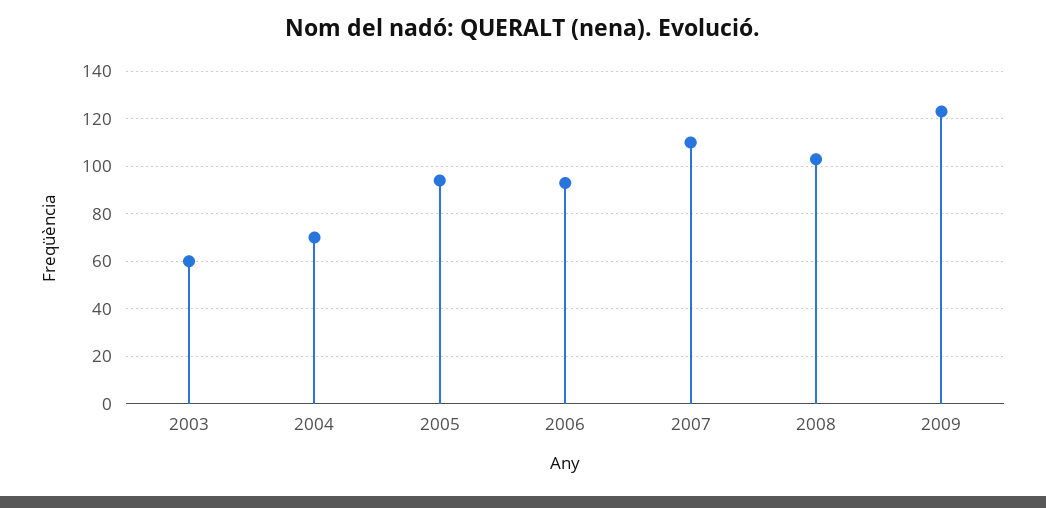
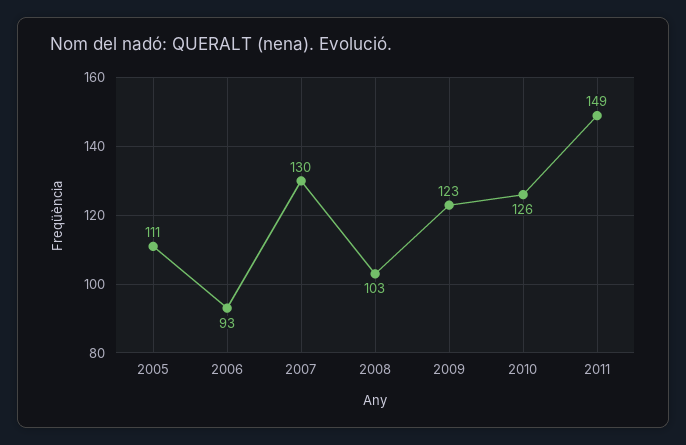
2003: 60 -> none
2004: 70 -> none
2005: 95 -> 111
2007: 110 -> 130
2010: none -> 126
2011: none -> 149

